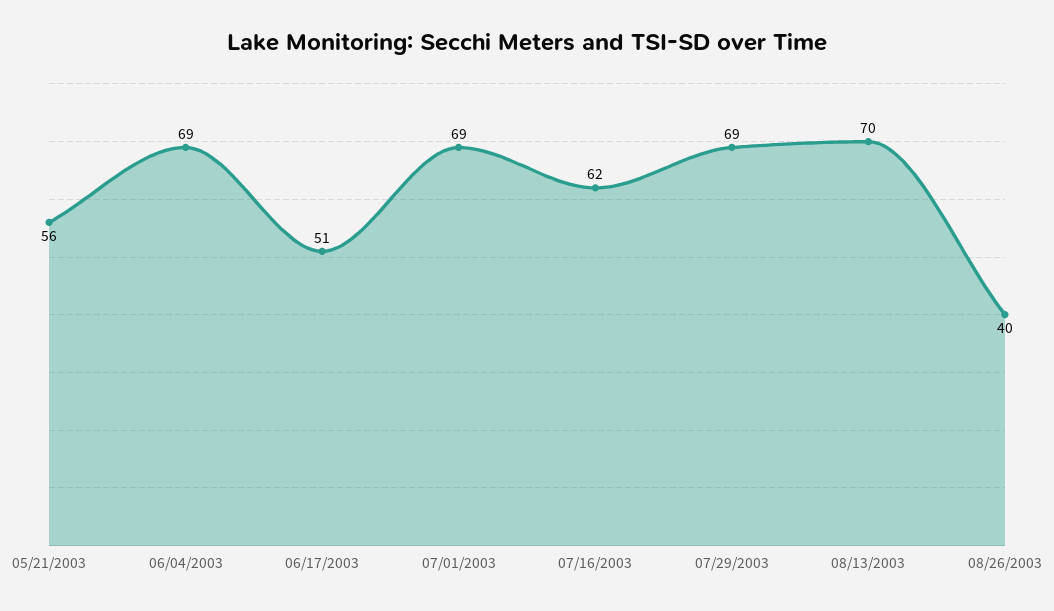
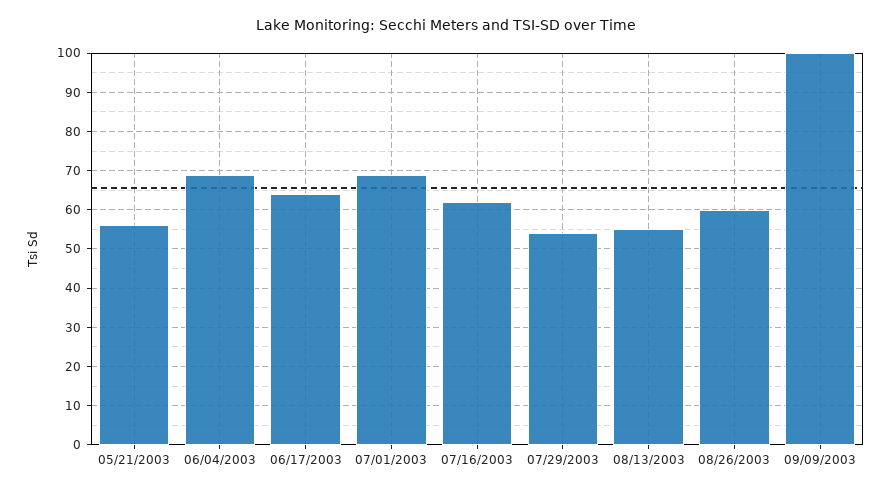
06/17/2003: 51 -> 65
07/29/2003: 69 -> 55
08/13/2003: 70 -> 55
08/26/2003: 40 -> 60
09/09/2003: none -> 100

